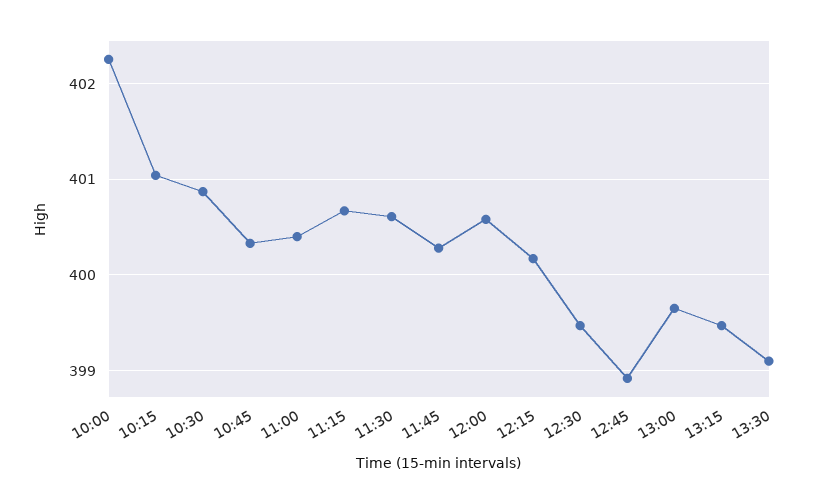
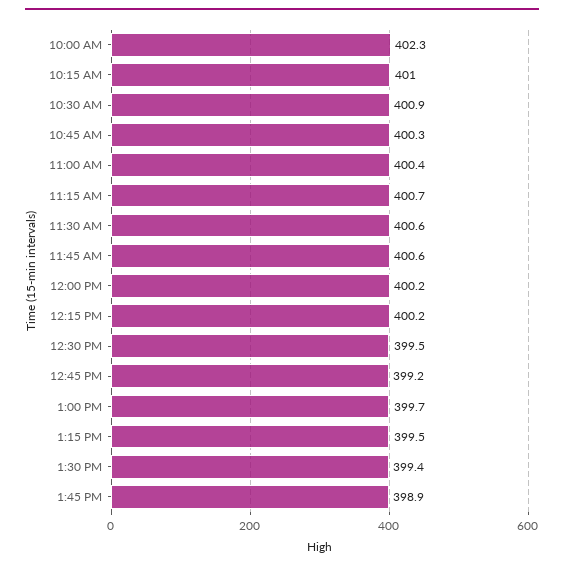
11:45: 400.3 -> 400.6
12:00: 400.6 -> 400.2
12:45: 398.9 -> 399.2
13:30: 399.1 -> 399.4
1:45 PM: none -> 398.9

